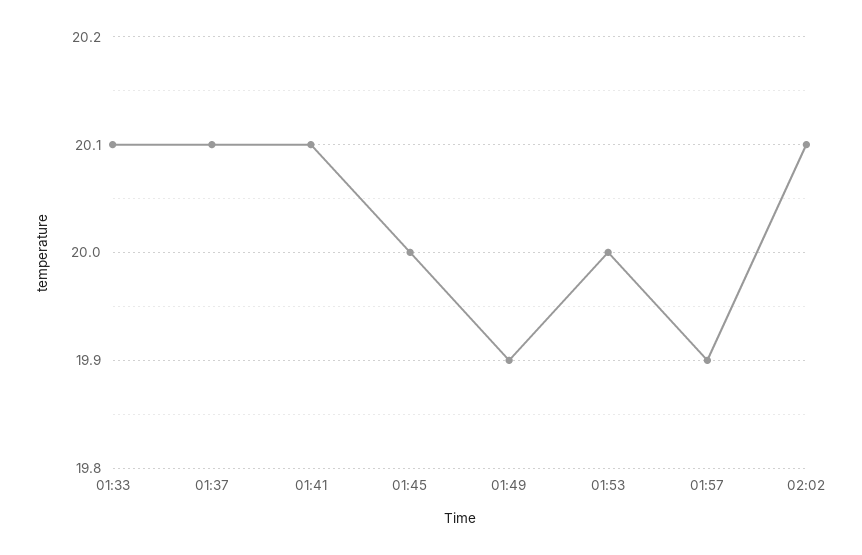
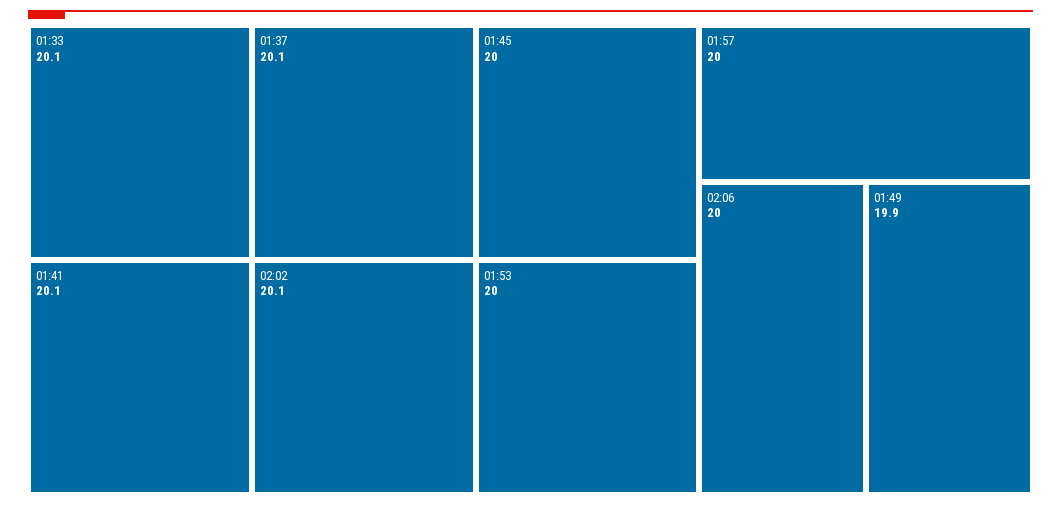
01:57: 19.9 -> 20
02:06: none -> 20

